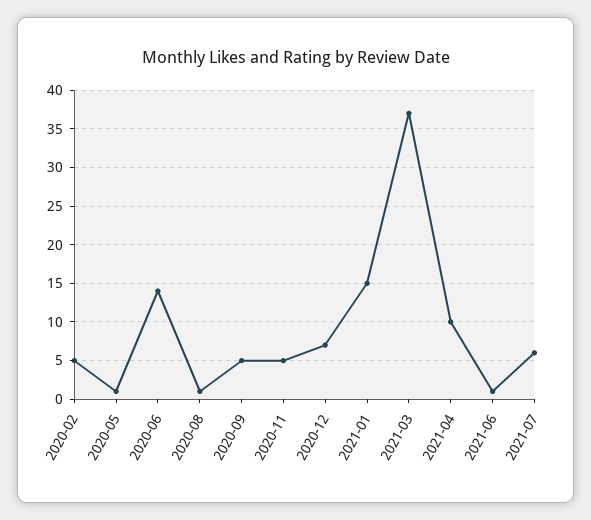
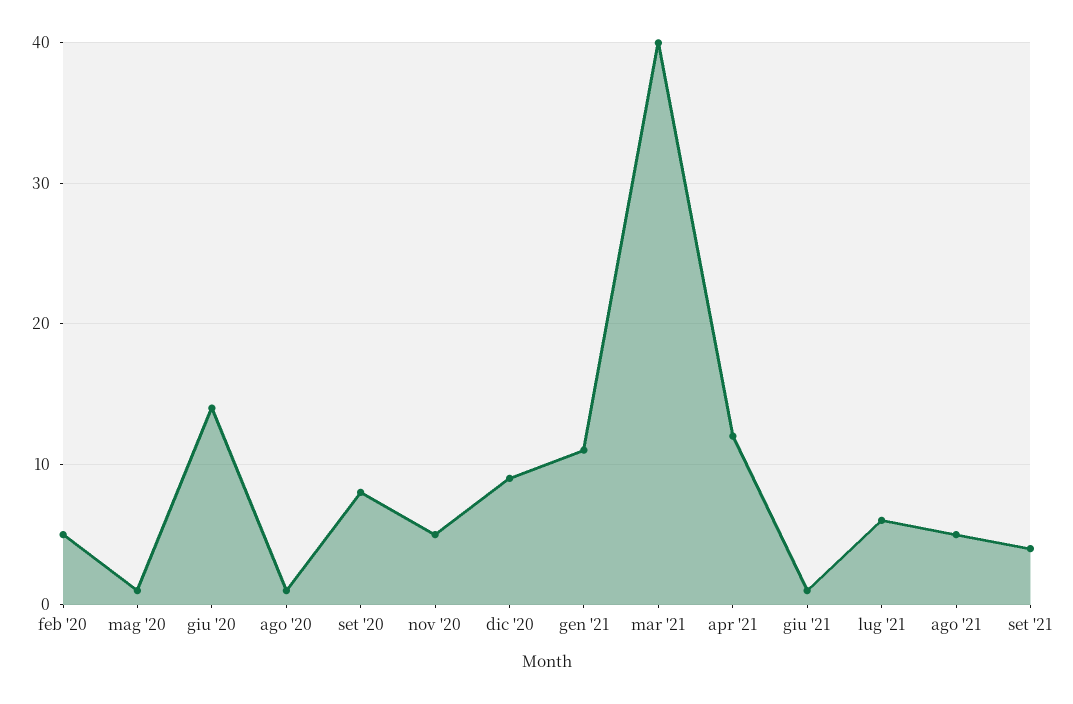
2020-09: 5 -> 8
2020-12: 7 -> 9
2021-01: 15 -> 11
2021-03: 37 -> 40
2021-04: 10 -> 12
ago '21: none -> 5
set '21: none -> 4

